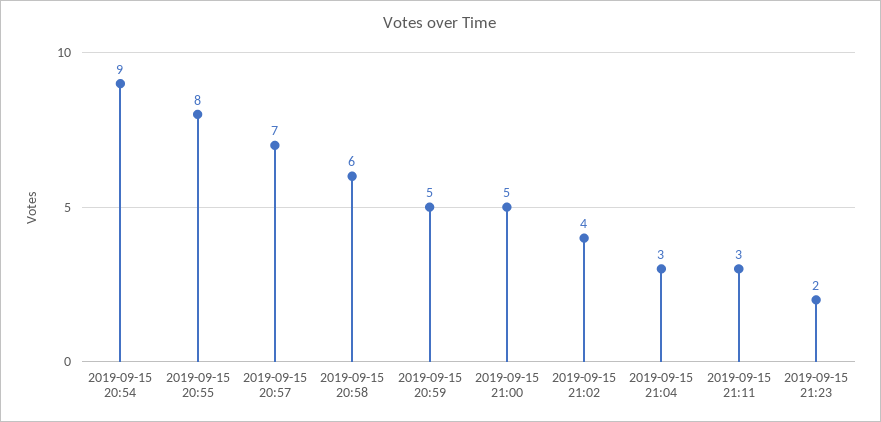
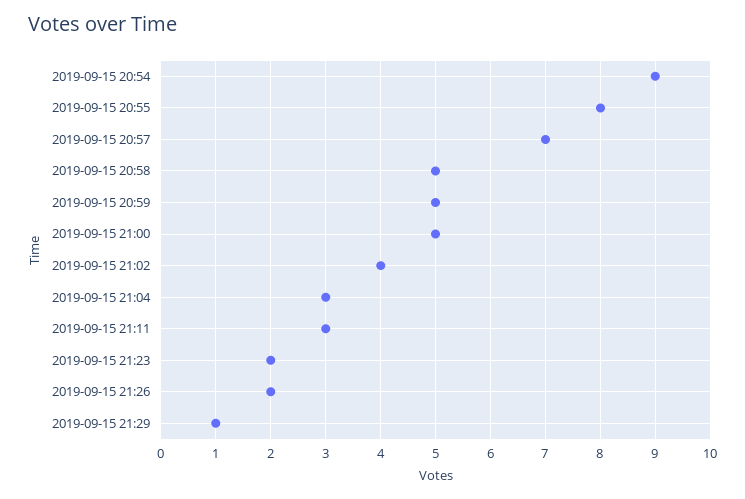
2019-09-15 20:58: 6 -> 5
2019-09-15 21:26: none -> 2
2019-09-15 21:29: none -> 1

